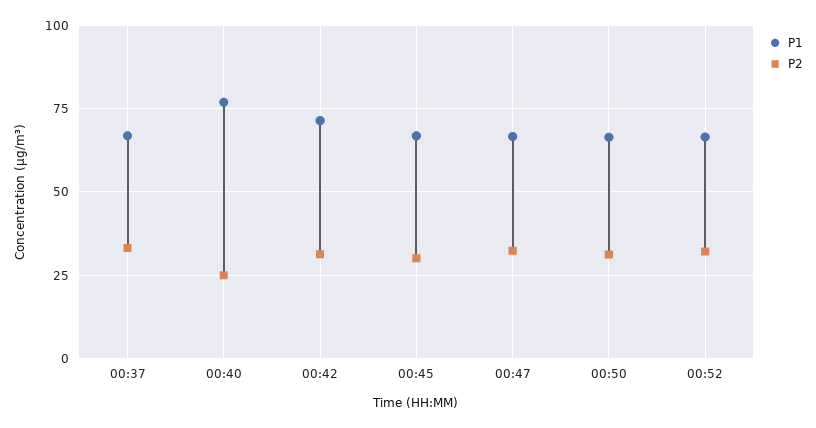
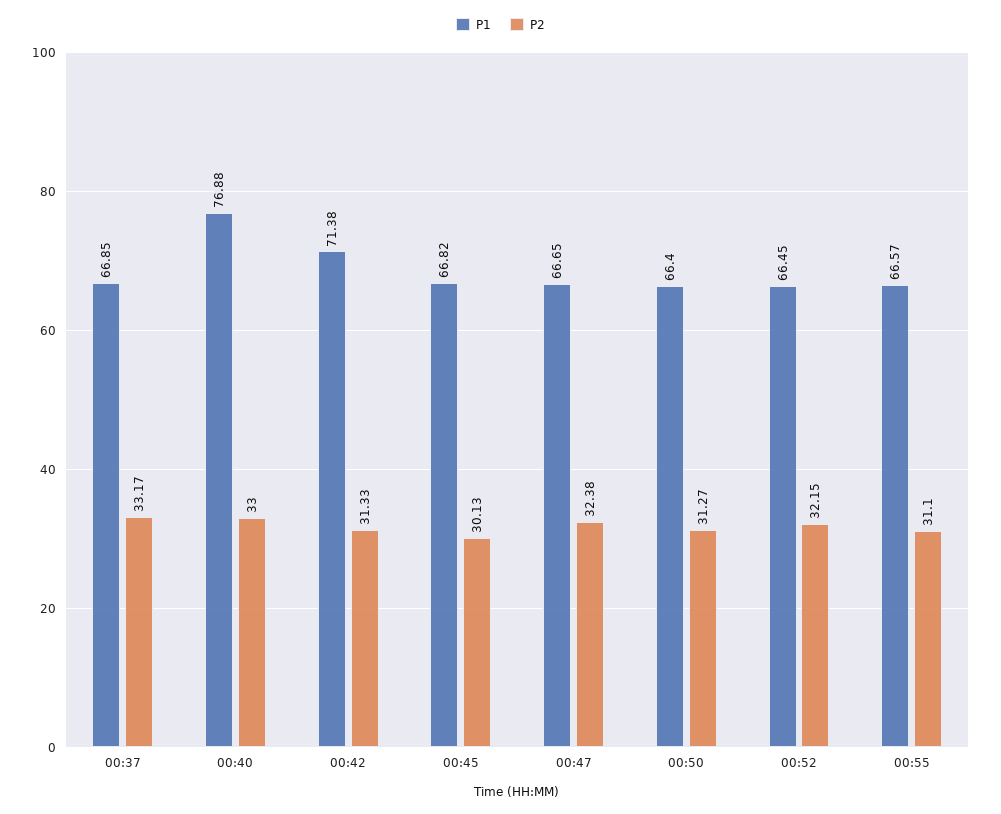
P2, 00:40: 25 -> 33
P1, 00:55: none -> 66.57
P2, 00:55: none -> 31.1

